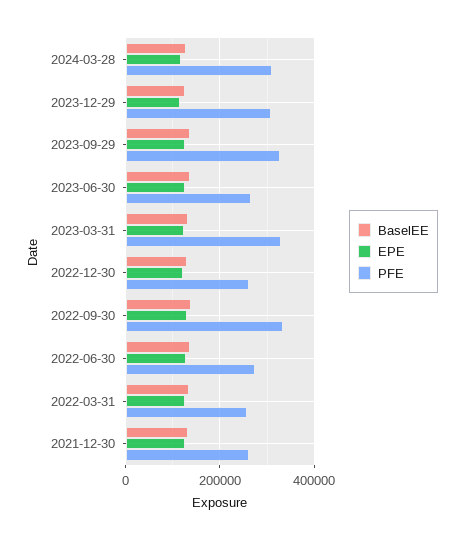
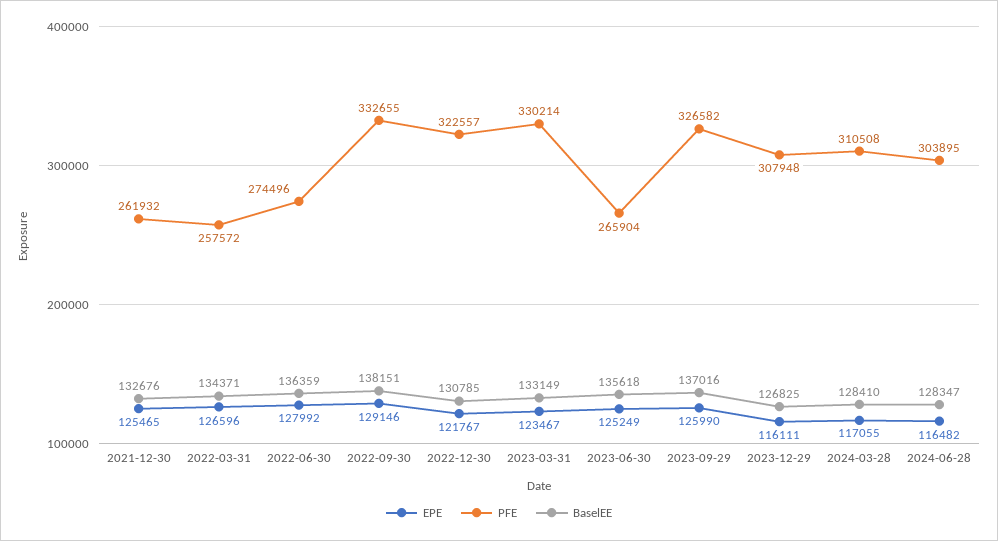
PFE, 2022-12-30: 260000 -> 322557
EPE, 2024-06-28: none -> 116482
PFE, 2024-06-28: none -> 303895
BaselEE, 2024-06-28: none -> 128347

